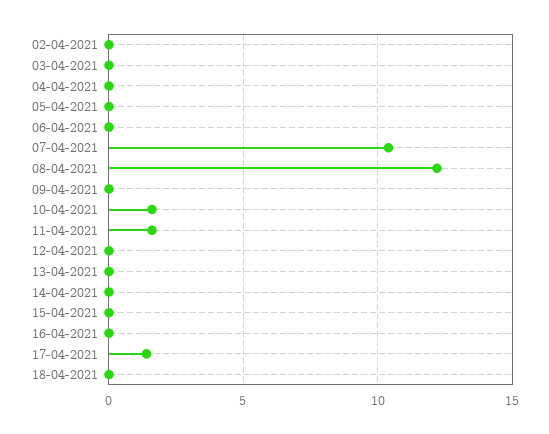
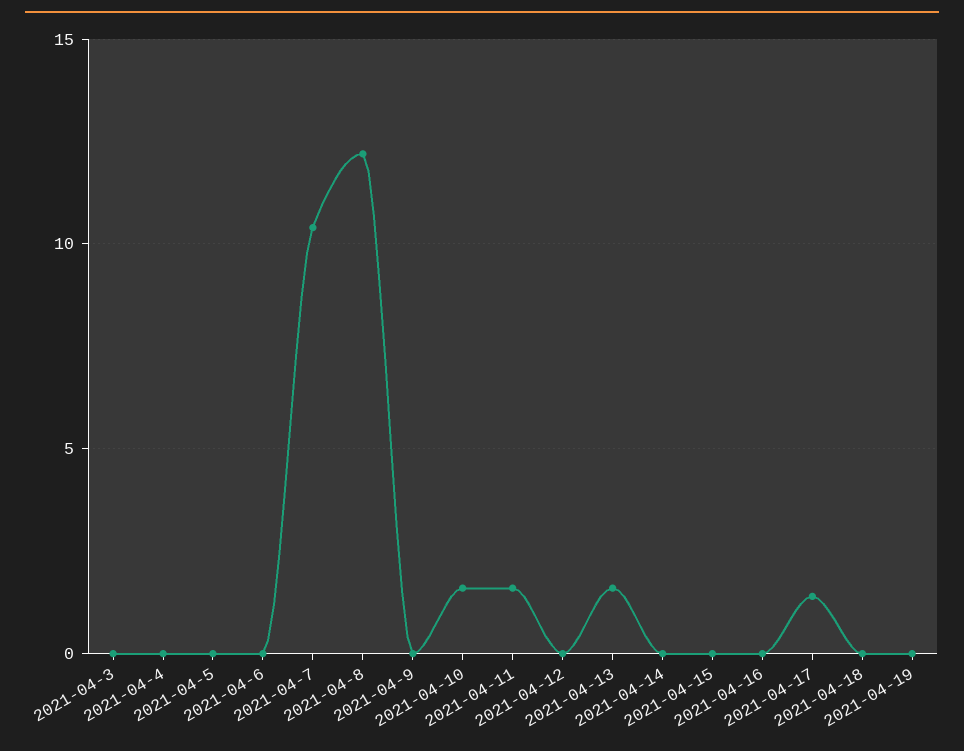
02-04-2021: 0 -> none
13-04-2021: 0 -> 1.5
2021-04-19: none -> 0

